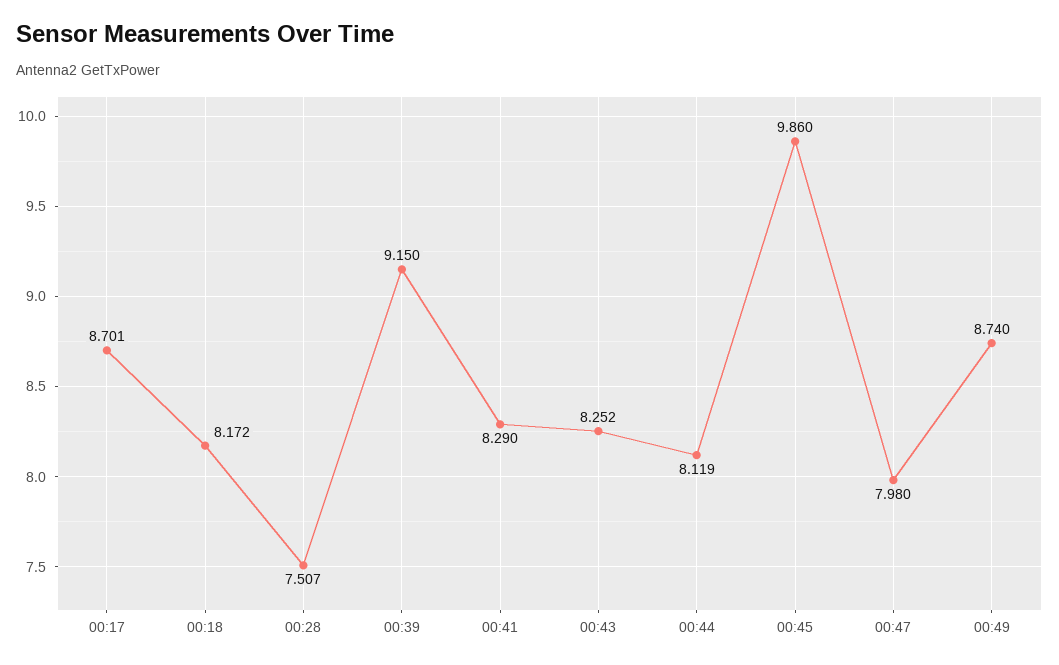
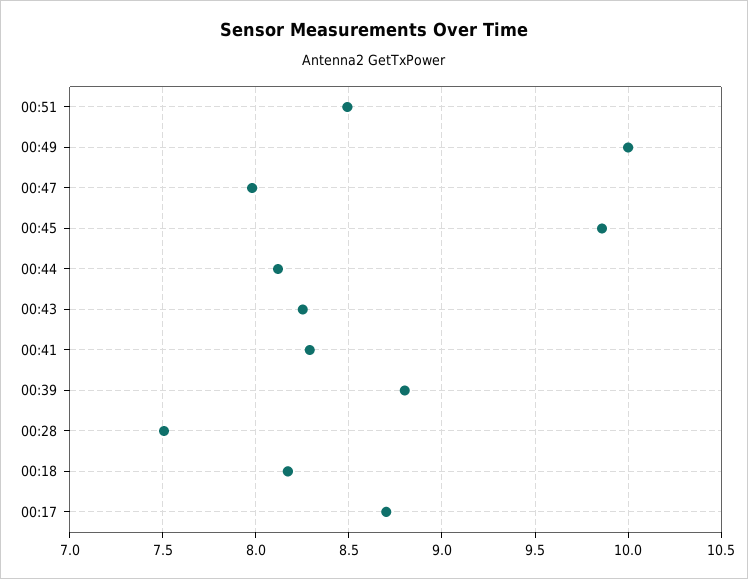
00:39: 9.15 -> 8.8
00:49: 8.74 -> 10
00:51: none -> 8.5

